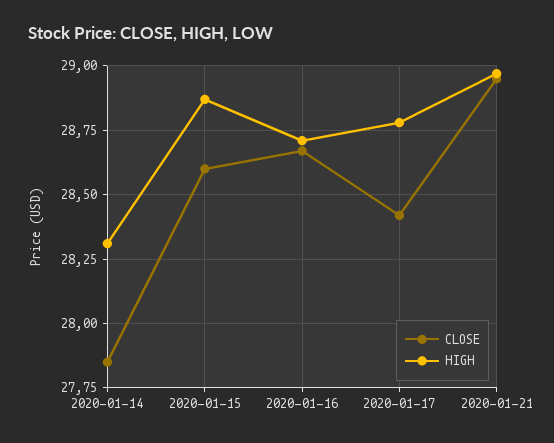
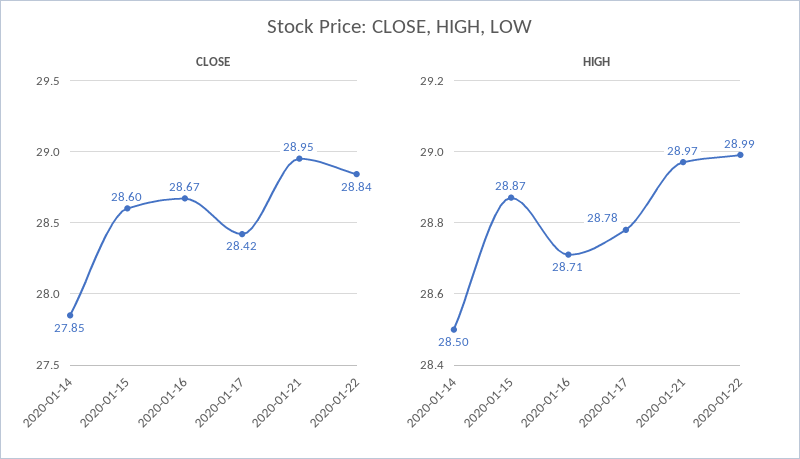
HIGH, 2020-01-14: 28.3 -> 28.5
CLOSE, 2020-01-22: none -> 28.84
HIGH, 2020-01-22: none -> 28.99

